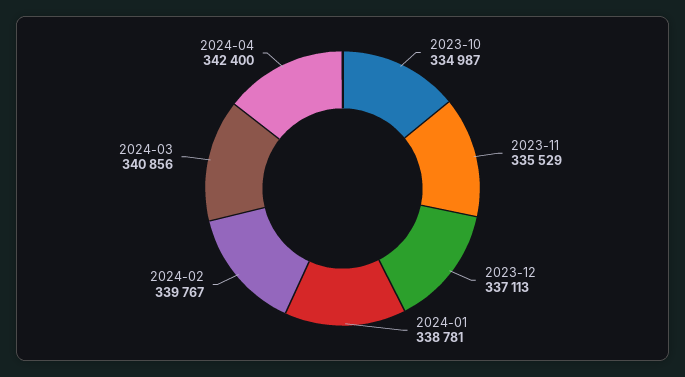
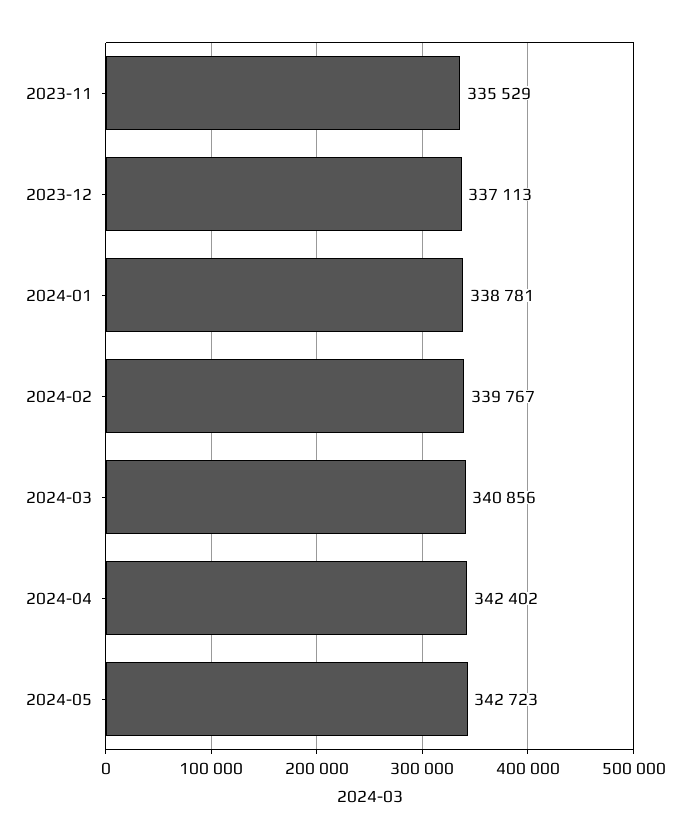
2023-10: 334987 -> none
2024-04: 342400 -> 342402
2024-05: none -> 342723

